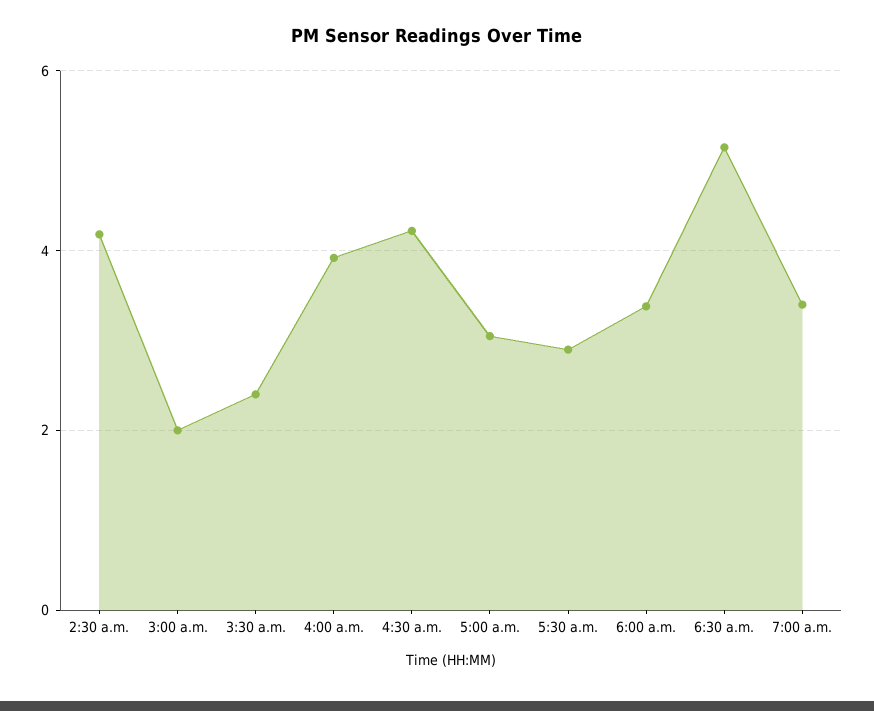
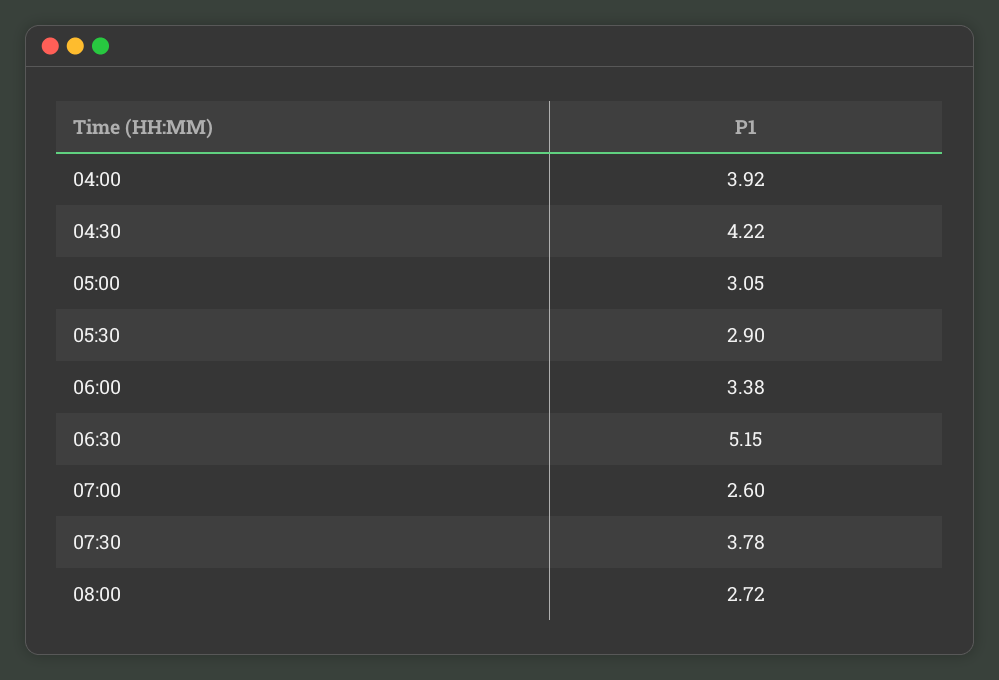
2:30 a.m.: 4.2 -> none
3:00 a.m.: 2 -> none
3:30 a.m.: 2.4 -> none
7:00 a.m.: 3.4 -> 2.6
07:30: none -> 3.78
08:00: none -> 2.72

